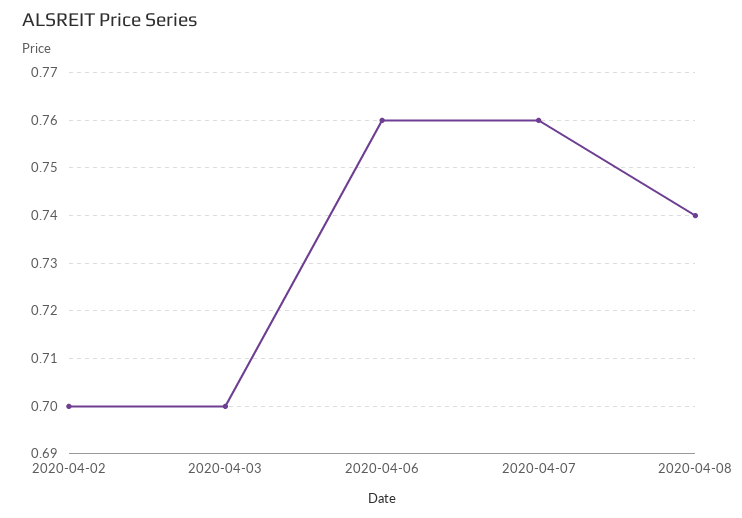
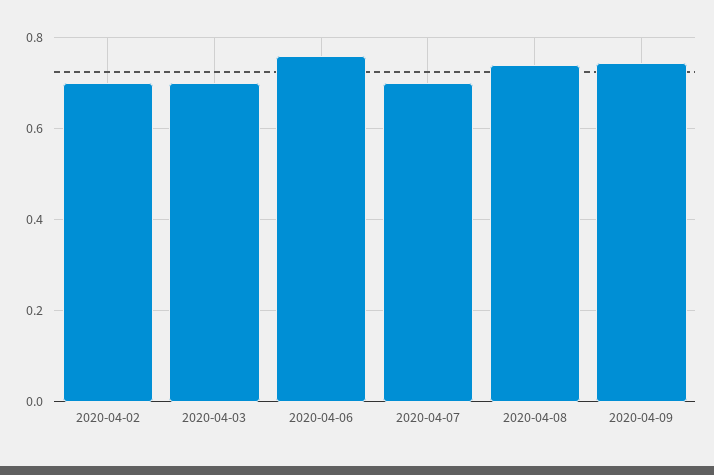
2020-04-07: 0.76 -> 0.7
2020-04-09: none -> 0.74

